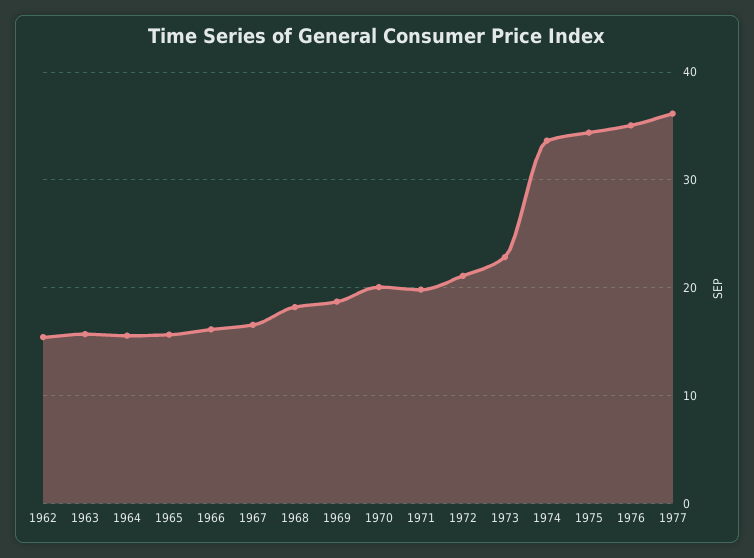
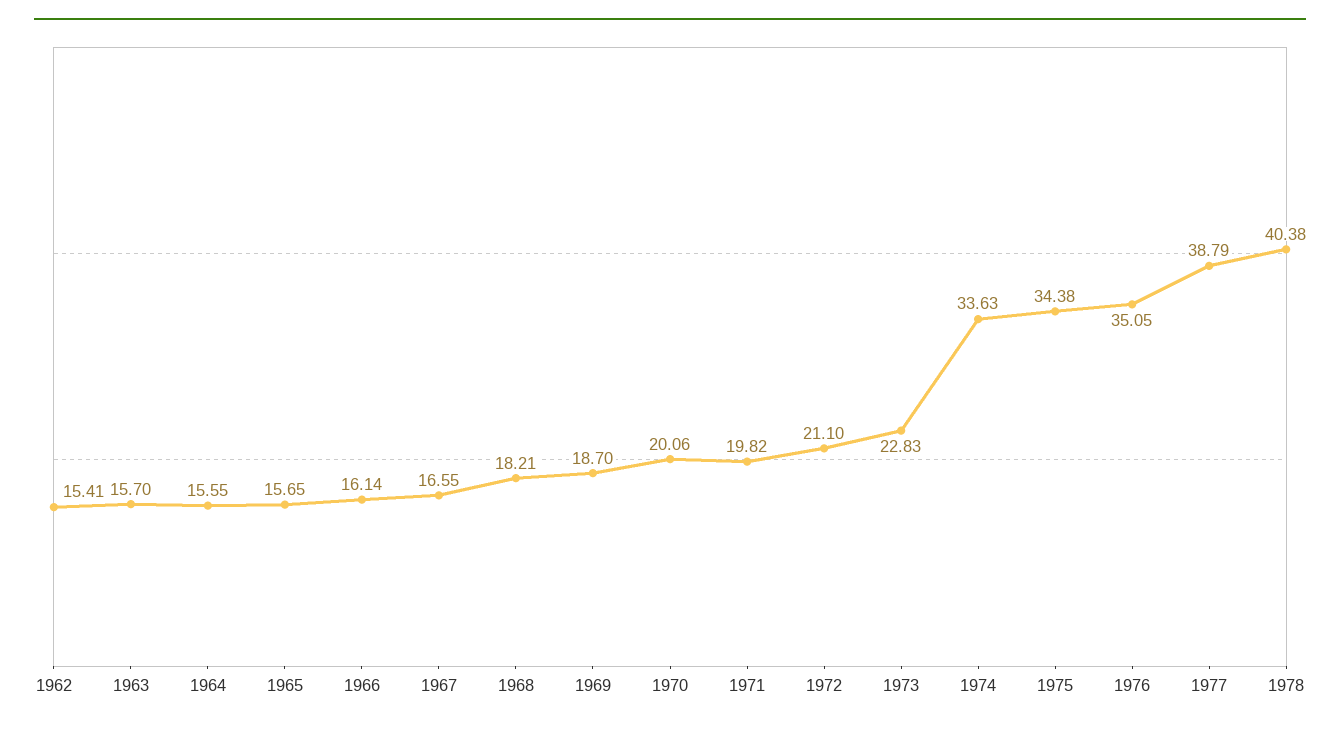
1977: 36 -> 38.79
1978: none -> 40.38

